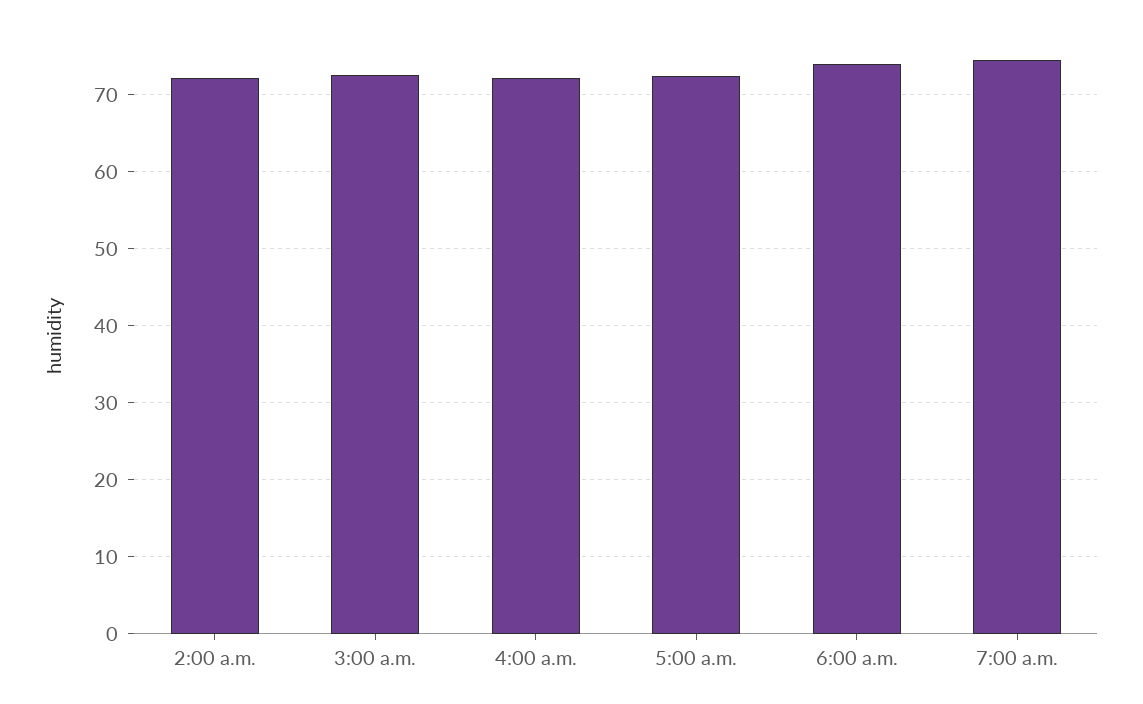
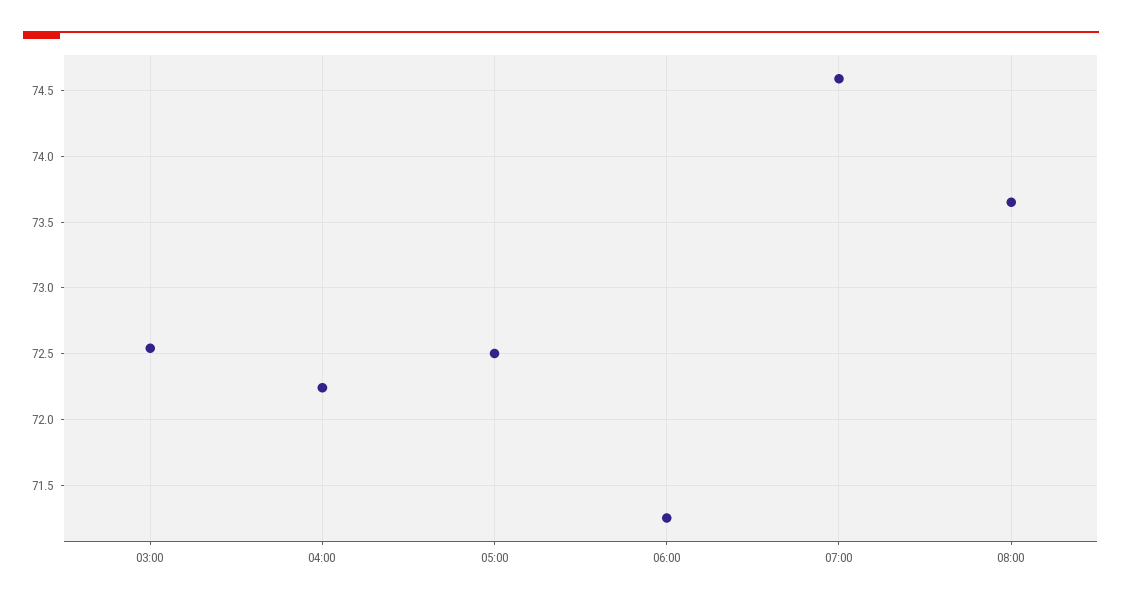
2:00 a.m.: 72 -> none
6:00 a.m.: 74 -> 71.25
08:00: none -> 73.65

